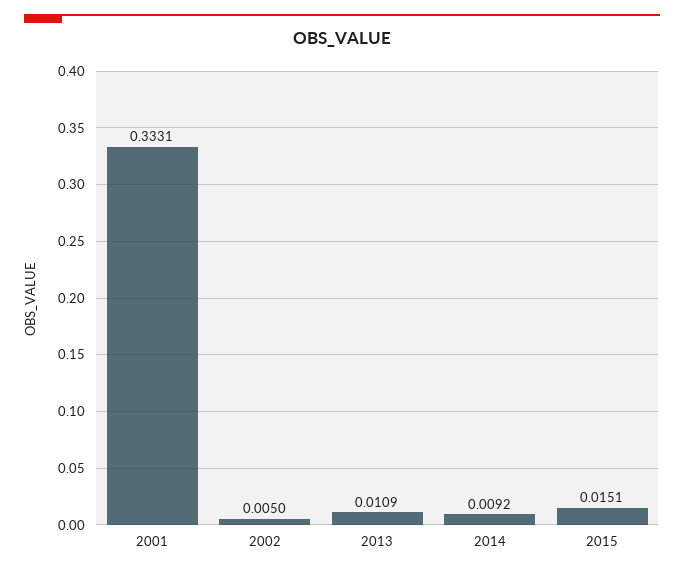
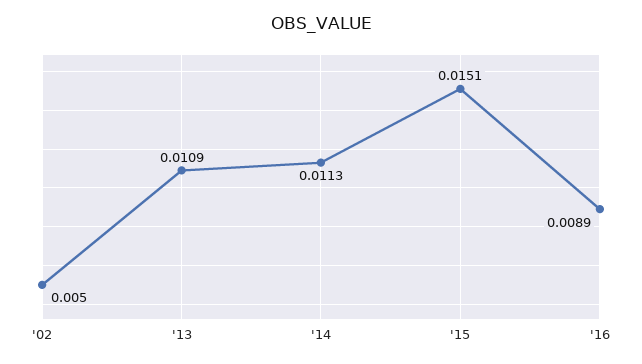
2001: 0.3331 -> none
2014: 0.0092 -> 0.0113
'16: none -> 0.0089

